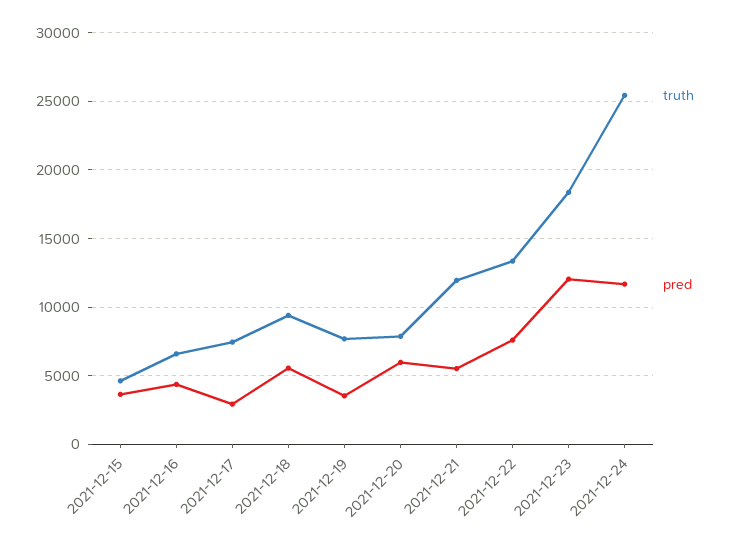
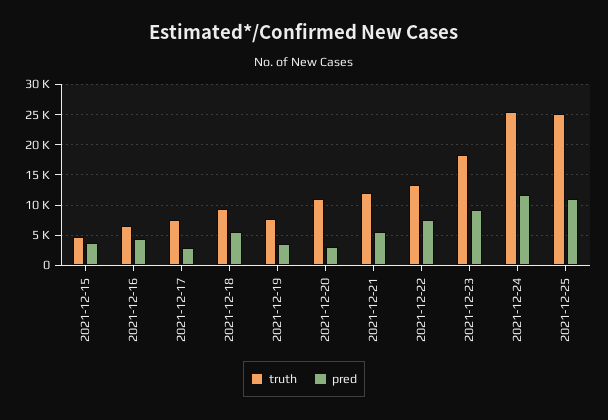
truth, 2021-12-20: 8000 -> 11000
pred, 2021-12-20: 6000 -> 3000
pred, 2021-12-23: 12000 -> 9000
truth, 2021-12-25: none -> 25000
pred, 2021-12-25: none -> 11000

